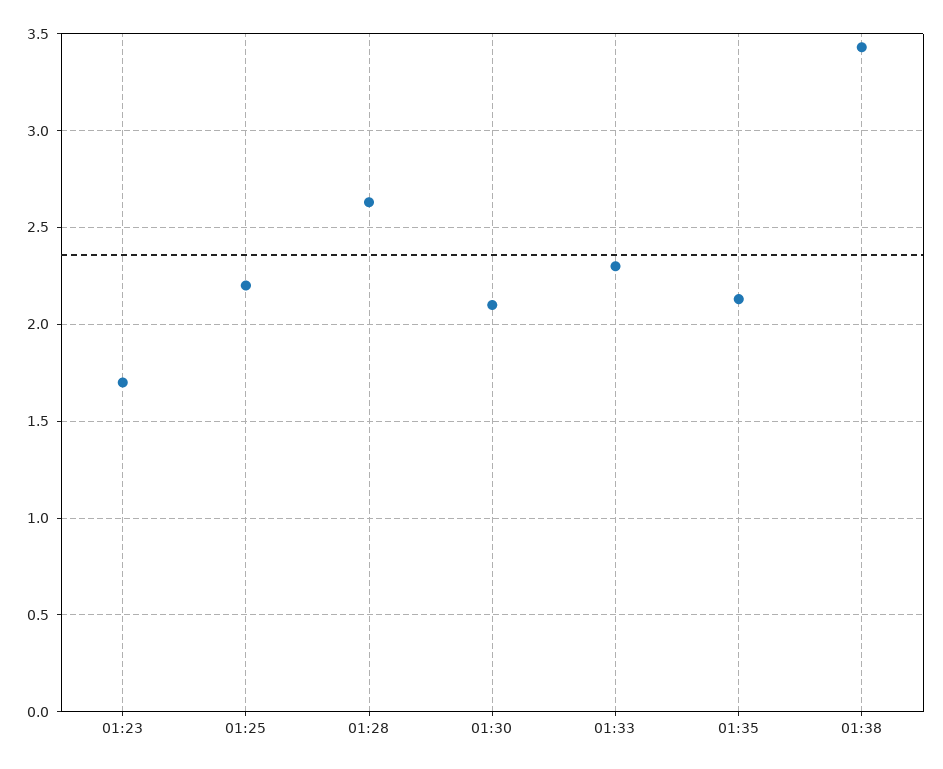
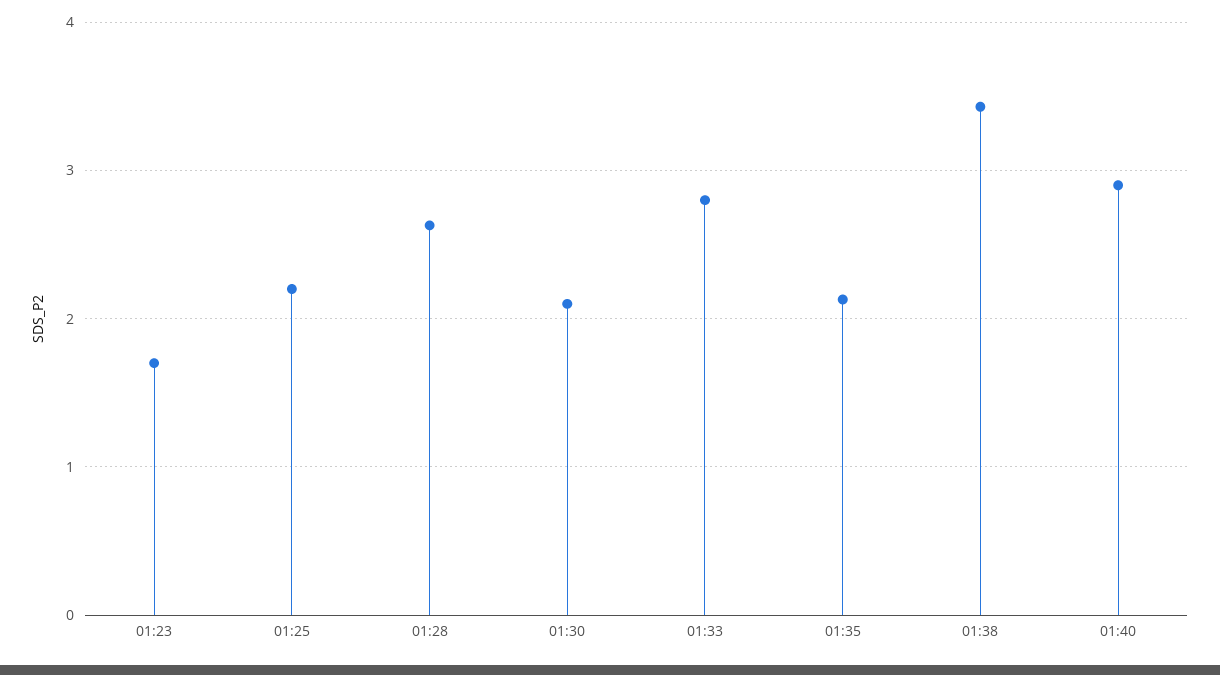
01:33: 2.3 -> 2.8
01:40: none -> 2.9

